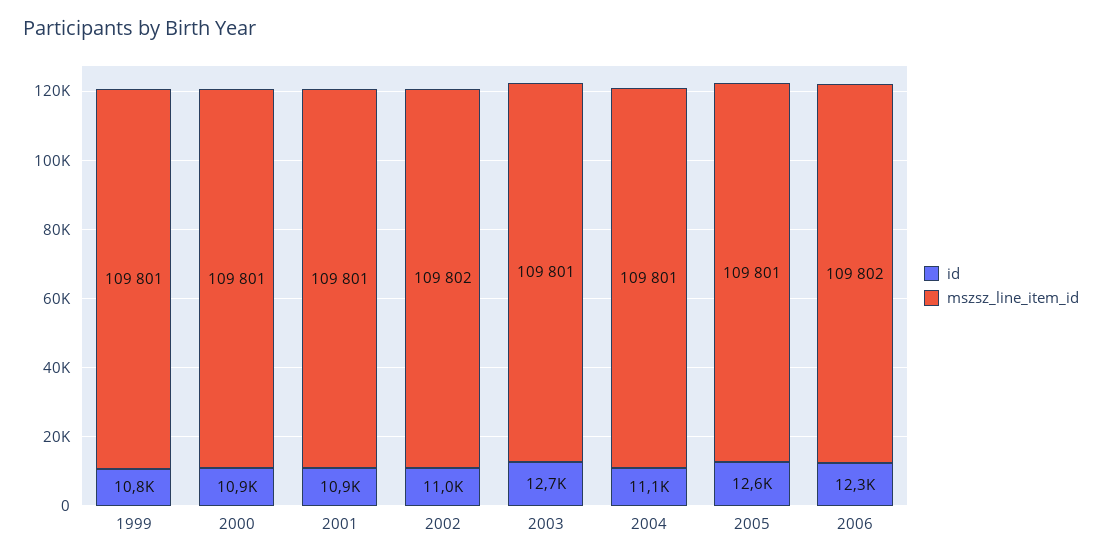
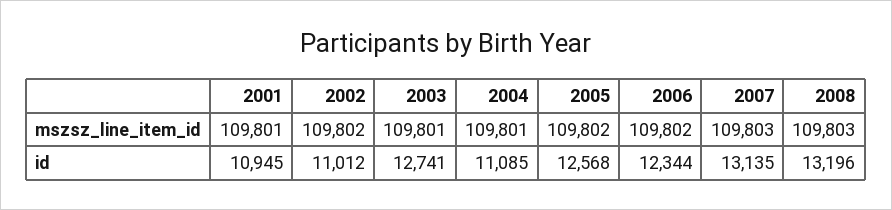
id, 1999: 10800 -> none
mszsz_line_item_id, 1999: 109801 -> none
id, 2000: 10900 -> none
mszsz_line_item_id, 2000: 109801 -> none
mszsz_line_item_id, 2005: 109801 -> 109802
mszsz_line_item_id, 2007: none -> 109803
mszsz_line_item_id, 2008: none -> 109803
id, 2007: none -> 13135
id, 2008: none -> 13196

